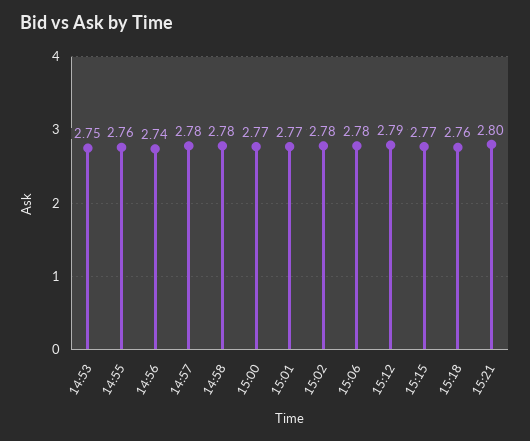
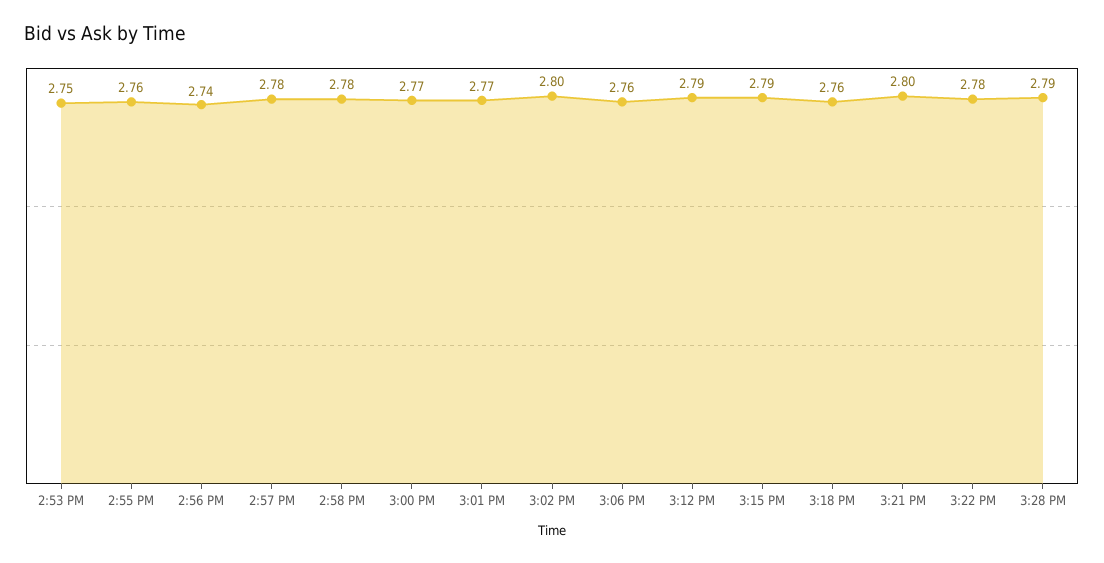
15:02: 2.78 -> 2.8
15:06: 2.78 -> 2.76
15:15: 2.77 -> 2.79
3:22 PM: none -> 2.78
3:28 PM: none -> 2.79

